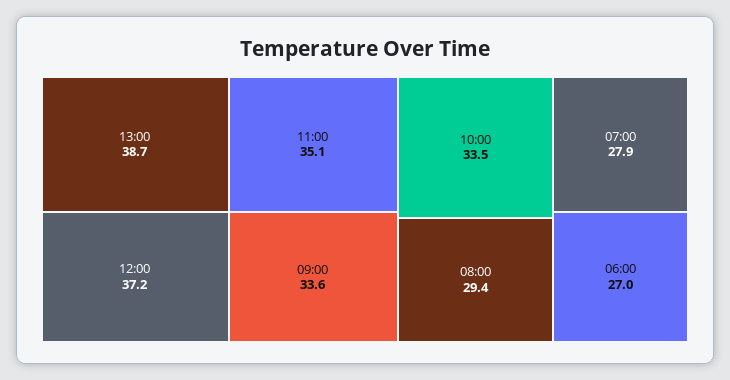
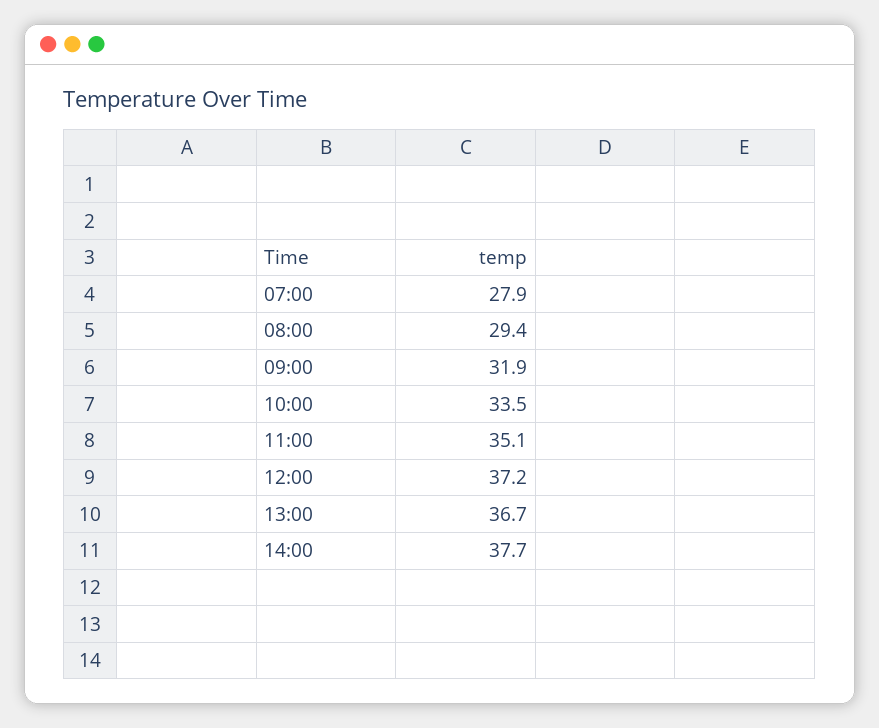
13:00: 38.7 -> 36.7
09:00: 33.6 -> 31.9
06:00: 27 -> none
14:00: none -> 37.7

